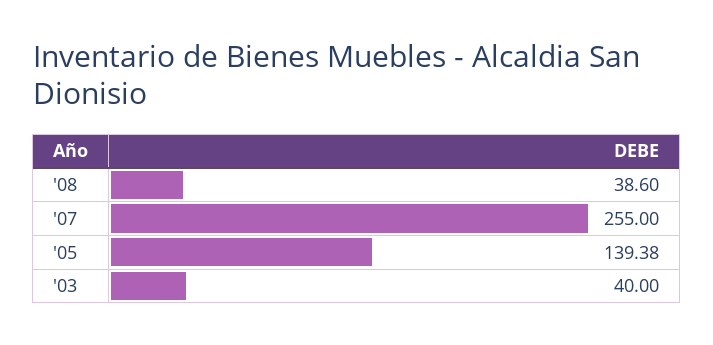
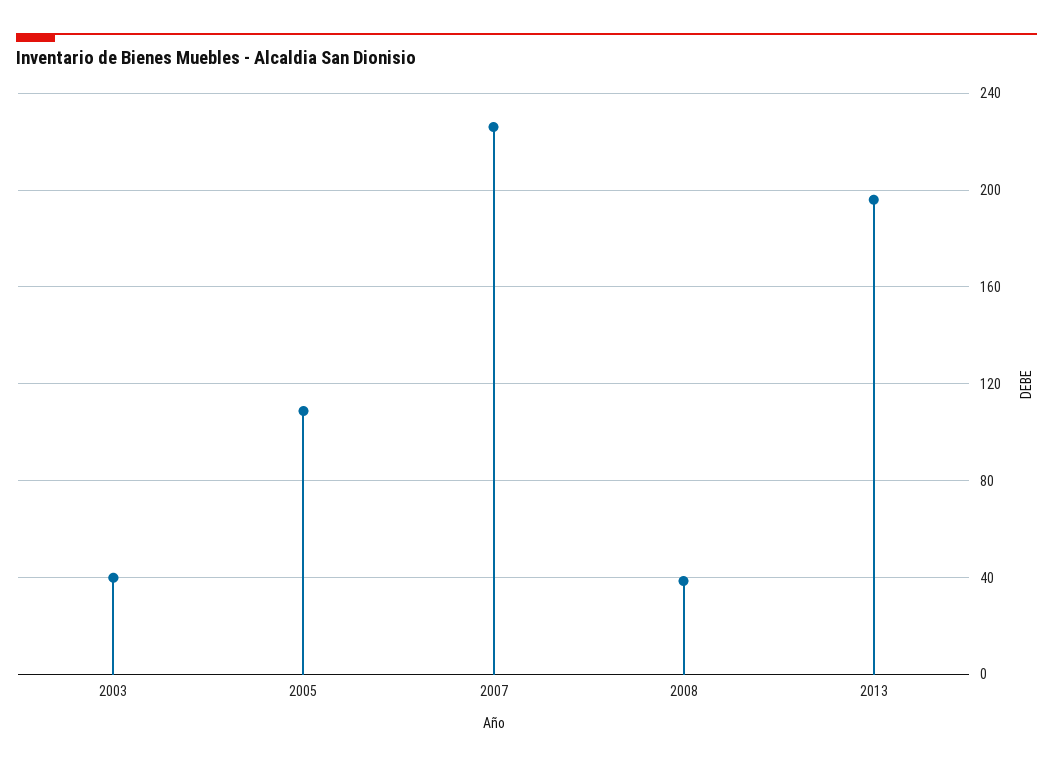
'07: 255 -> 225
'05: 139.38 -> 110
2013: none -> 195

